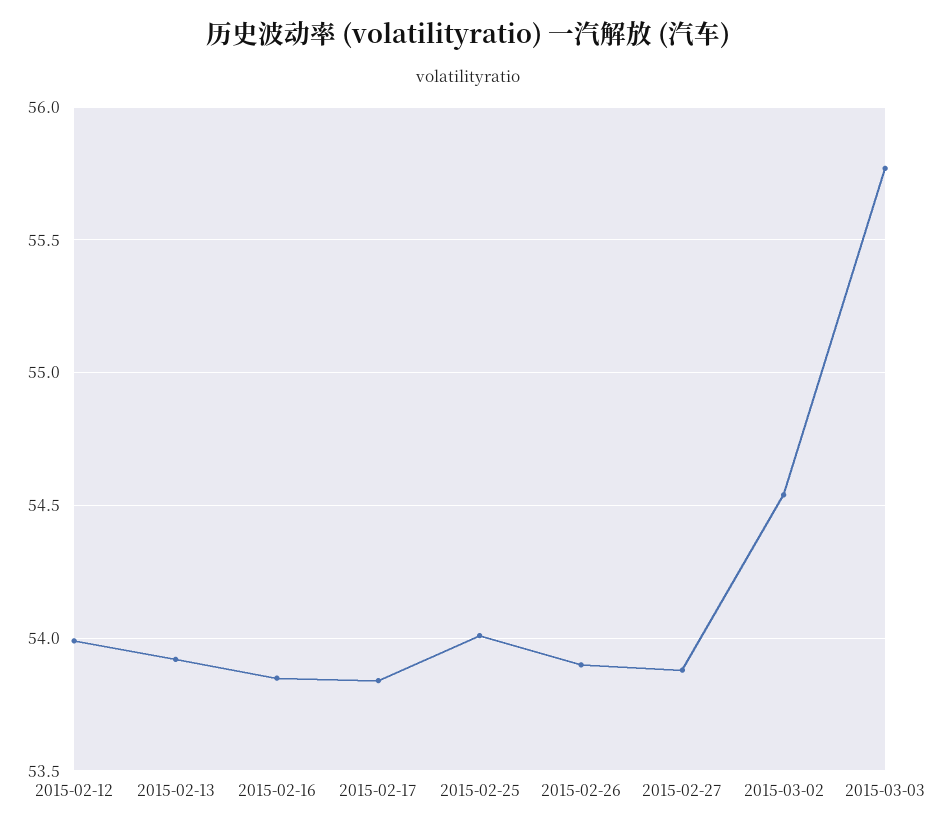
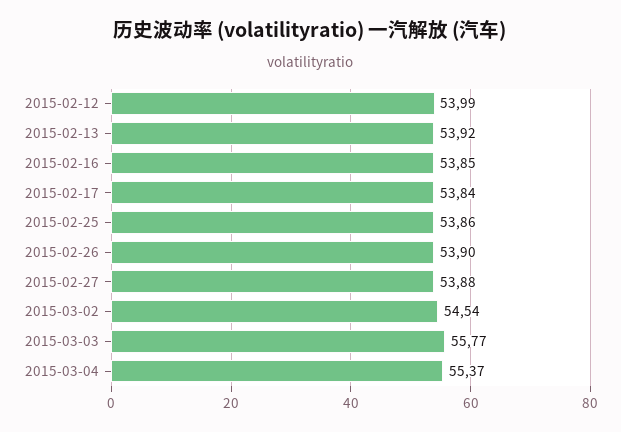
2015-02-25: 54 -> 53.86
2015-03-04: none -> 55.37

